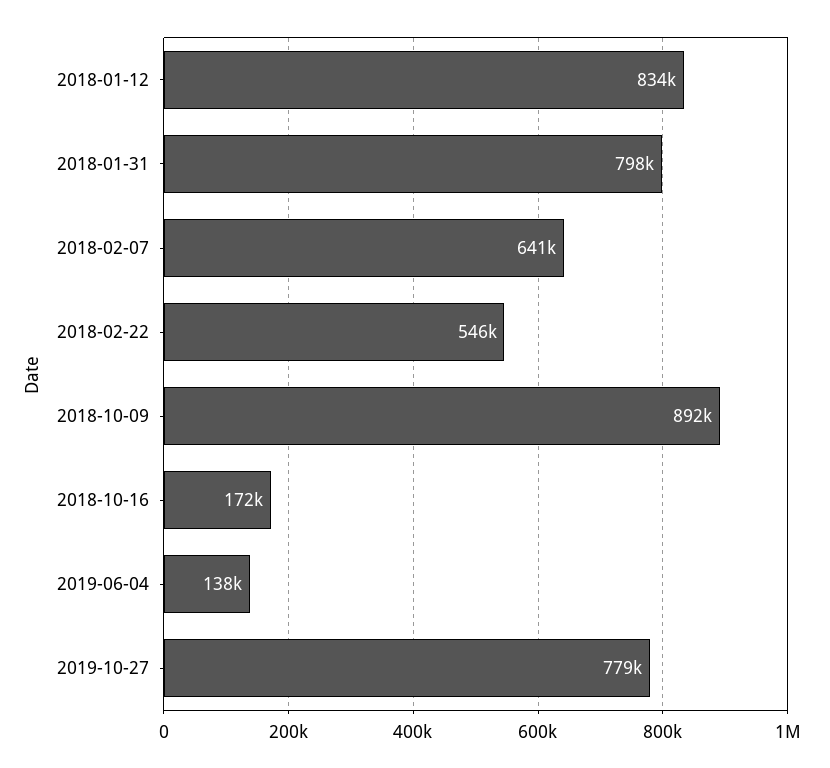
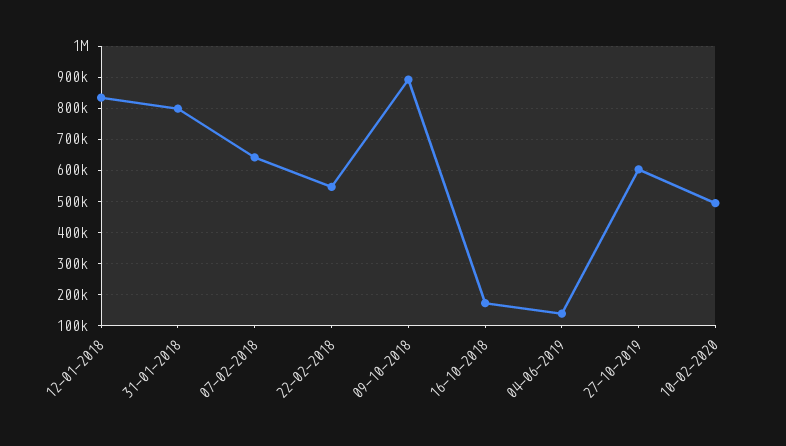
2019-10-27: 779000 -> 600000
10-02-2020: none -> 500000

